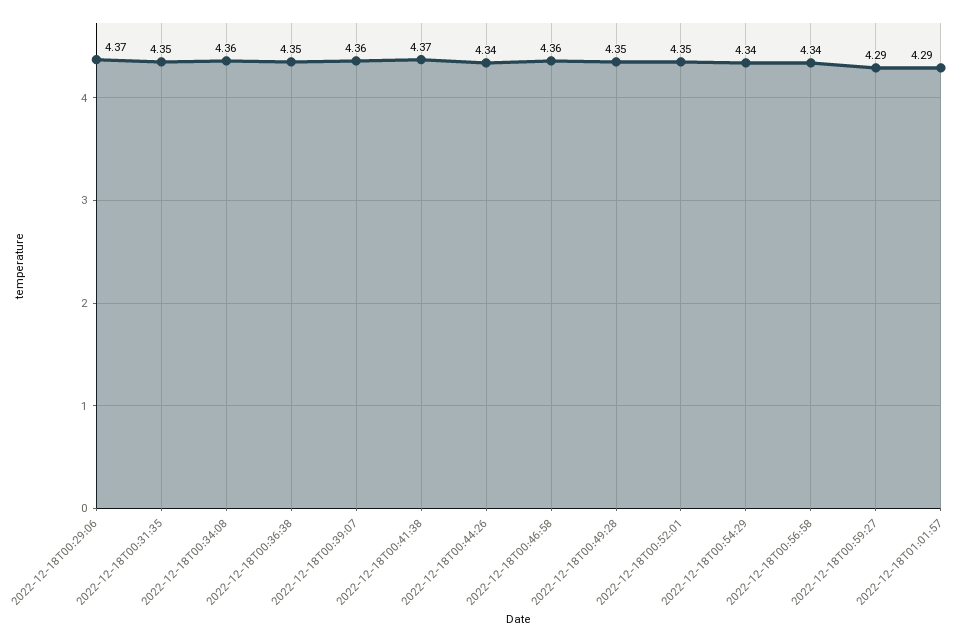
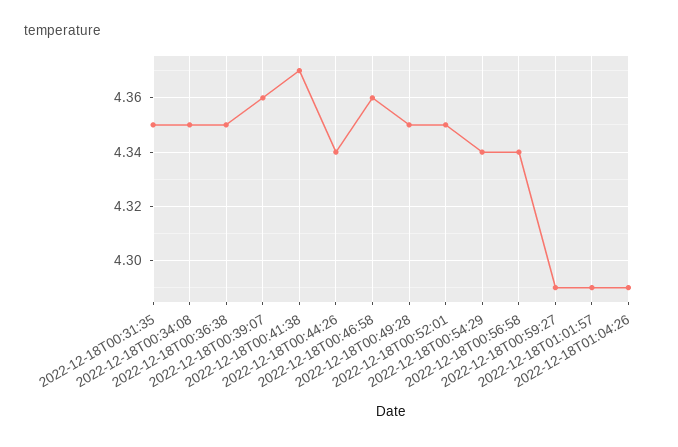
2022-12-18T00:29:06: 4.37 -> none
2022-12-18T00:34:08: 4.36 -> 4.35
2022-12-18T01:04:26: none -> 4.29

